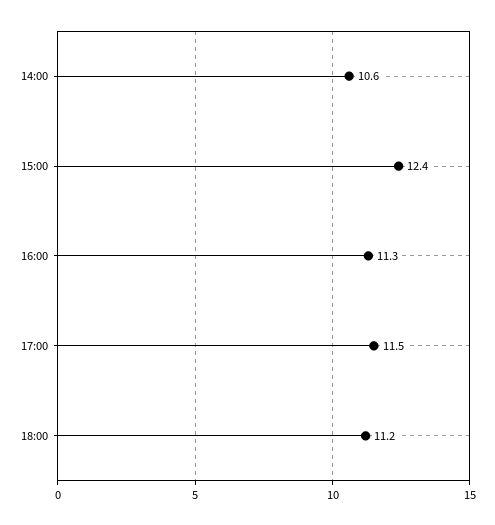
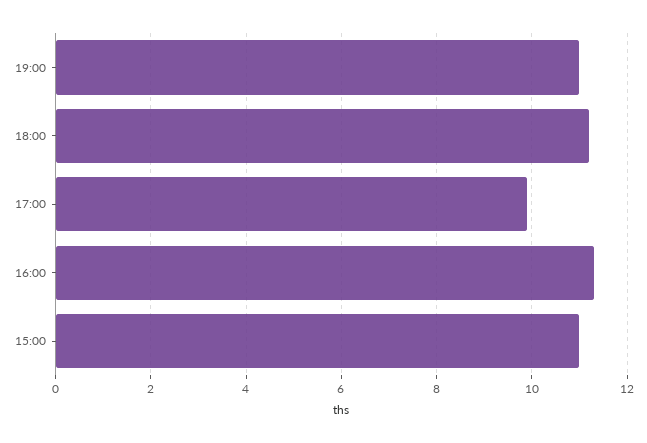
14:00: 10.6 -> none
15:00: 12.4 -> 11
17:00: 11.5 -> 10
19:00: none -> 11

